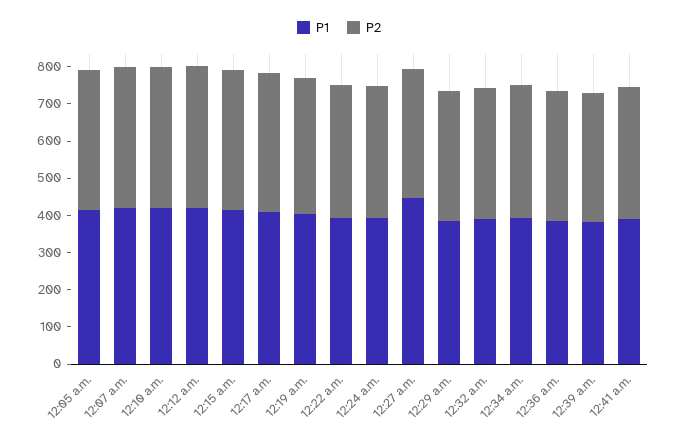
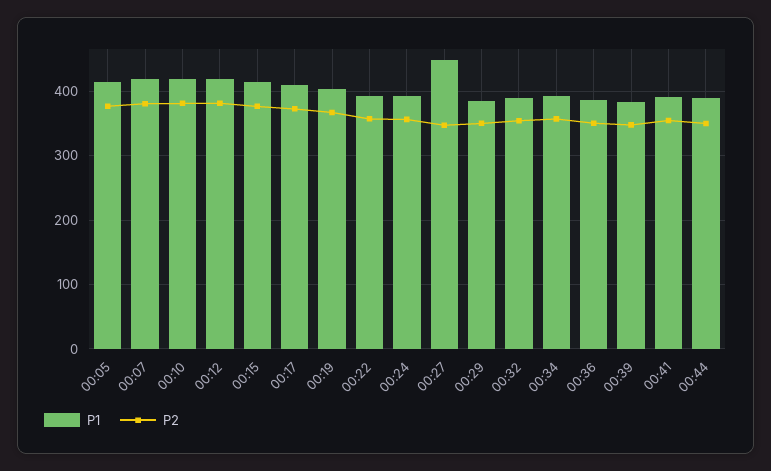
P1, 00:44: none -> 390
P2, 00:44: none -> 350

